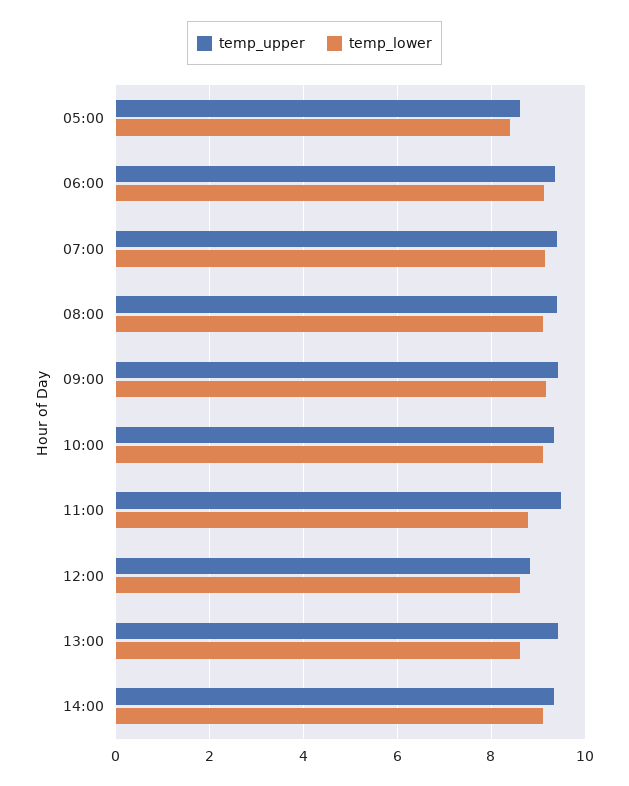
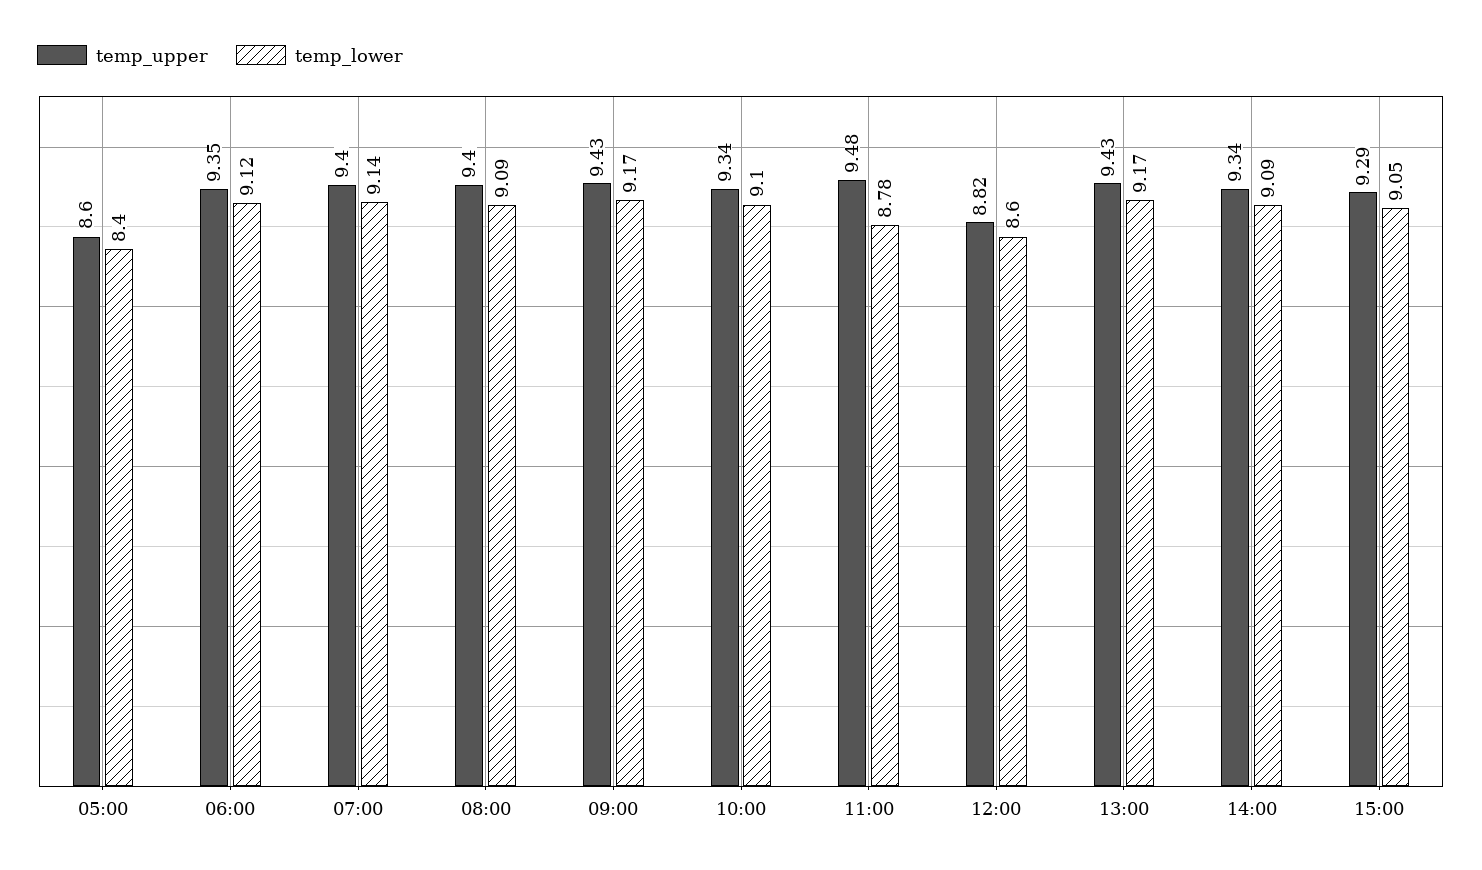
temp_lower, 13:00: 8.6 -> 9.17
temp_upper, 15:00: none -> 9.29
temp_lower, 15:00: none -> 9.05

